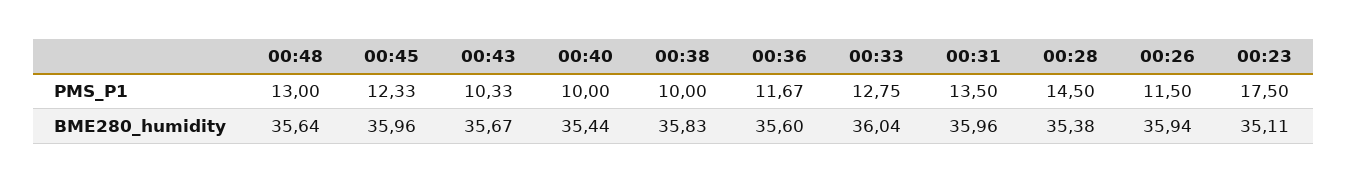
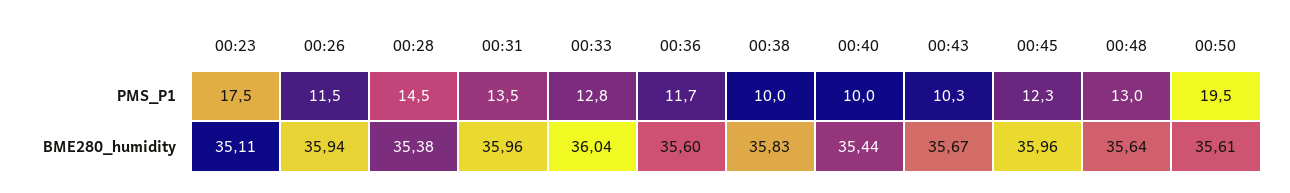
00:50, PMS_P1: none -> 19.5
00:50, BME280_humidity: none -> 35.61

